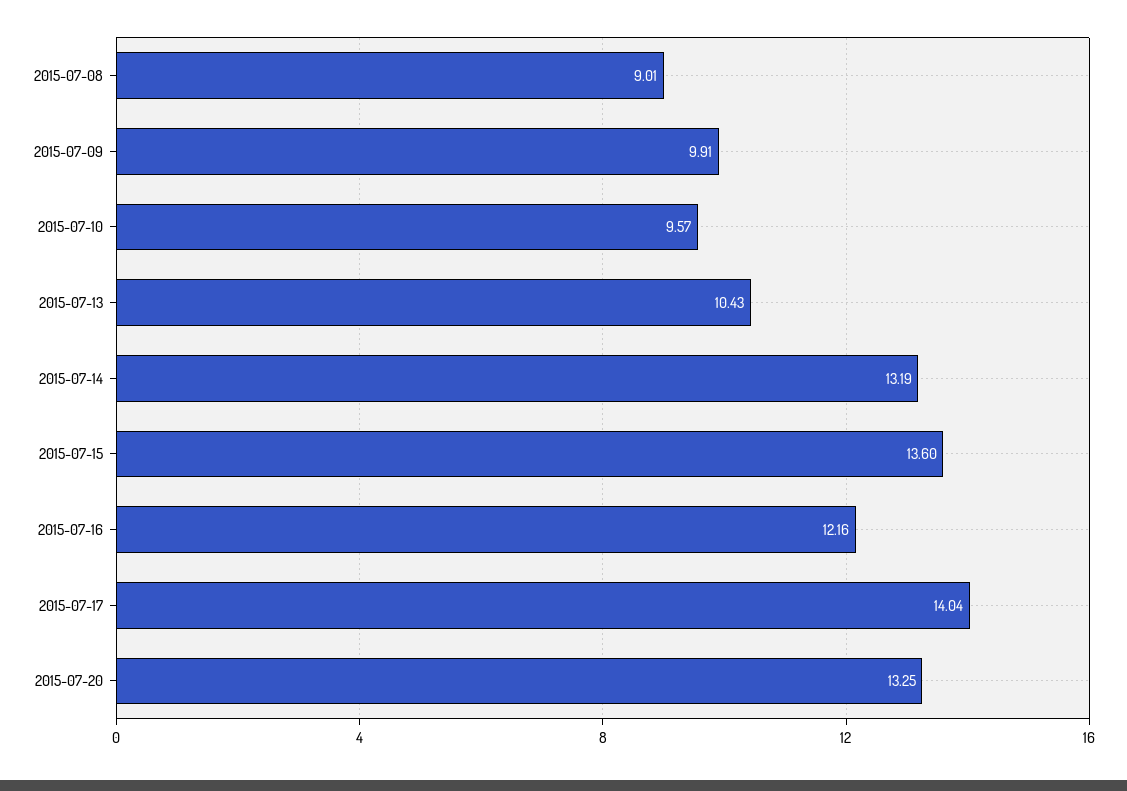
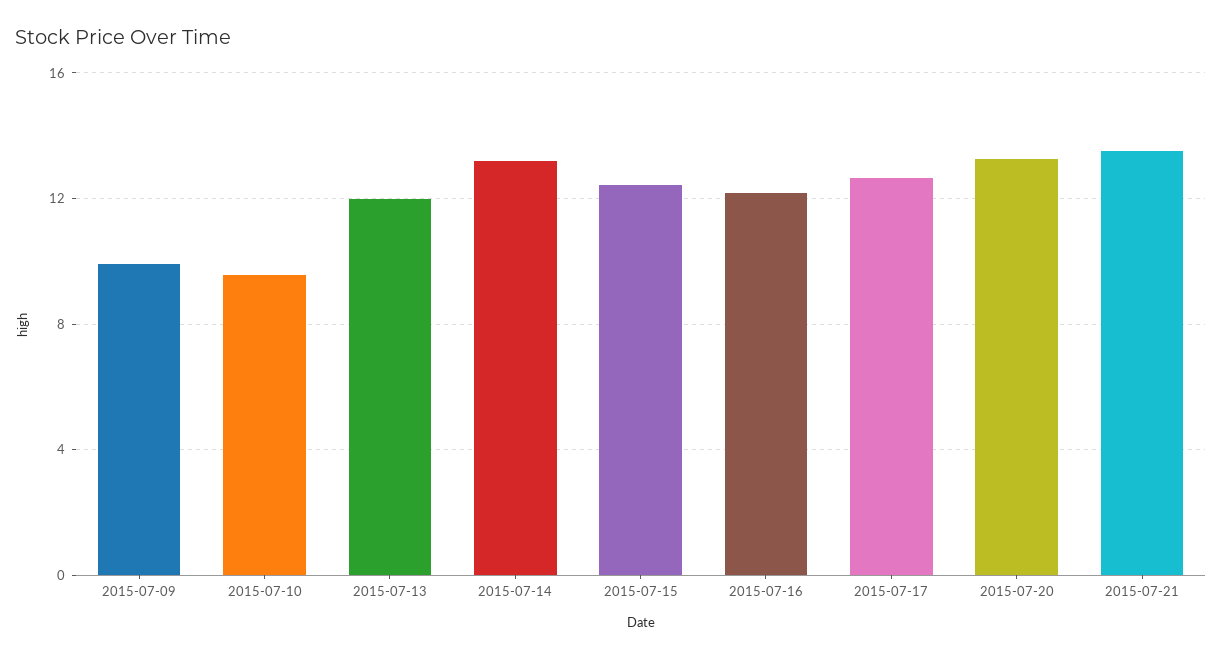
2015-07-08: 9.01 -> none
2015-07-13: 10.43 -> 12
2015-07-15: 13.6 -> 12.5
2015-07-17: 14.04 -> 12.5
2015-07-21: none -> 13.5

